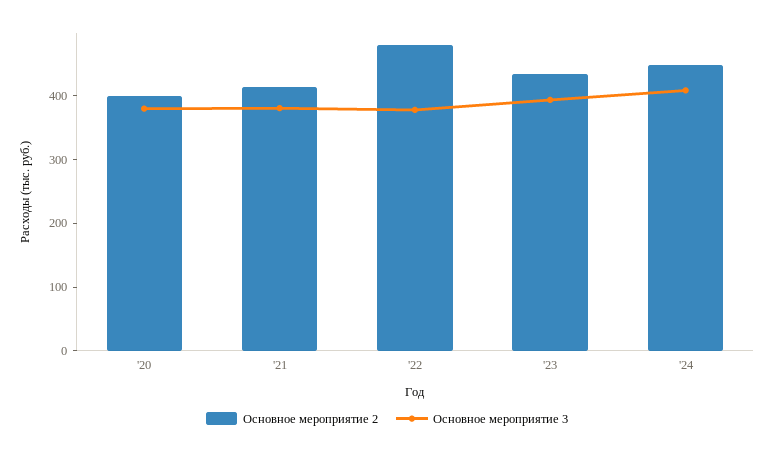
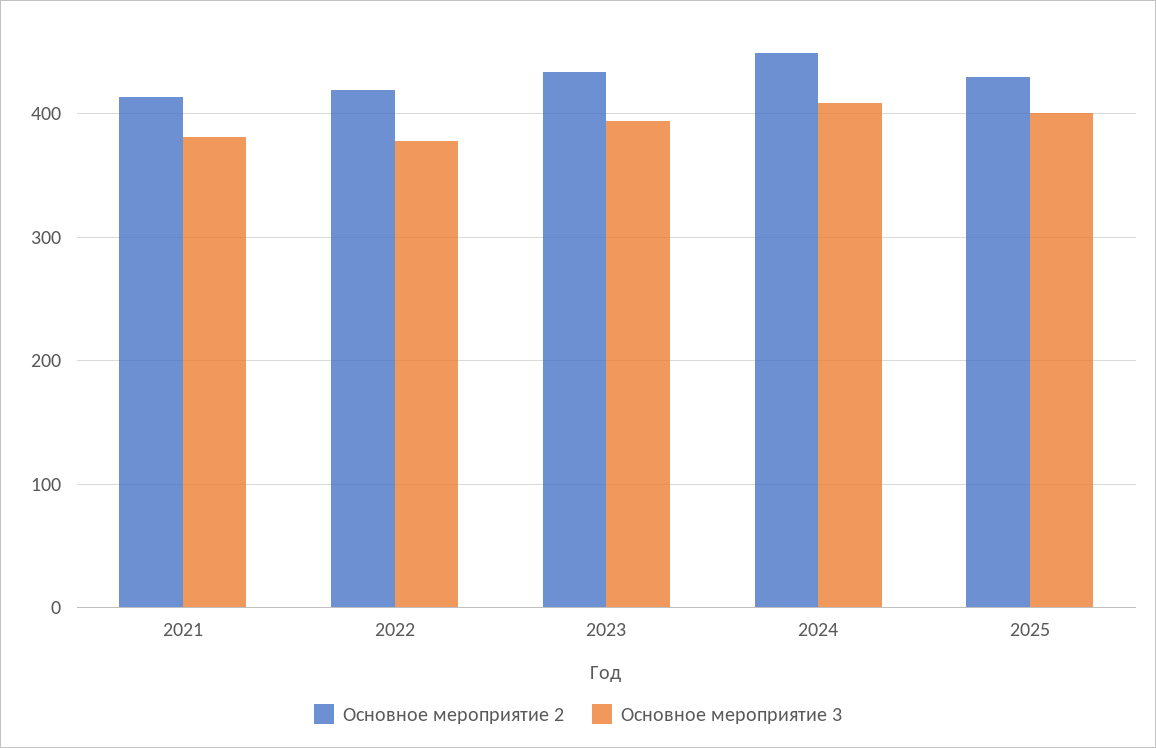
Основное мероприятие 2, '20: 400 -> none
Основное мероприятие 3, '20: 380 -> none
Основное мероприятие 2, '22: 480 -> 420
Основное мероприятие 2, 2025: none -> 430
Основное мероприятие 3, 2025: none -> 400

